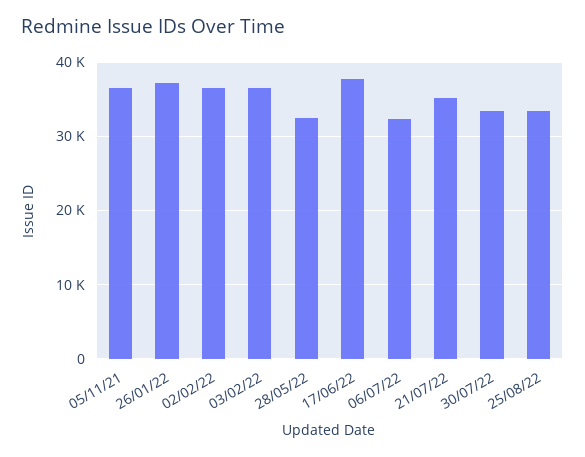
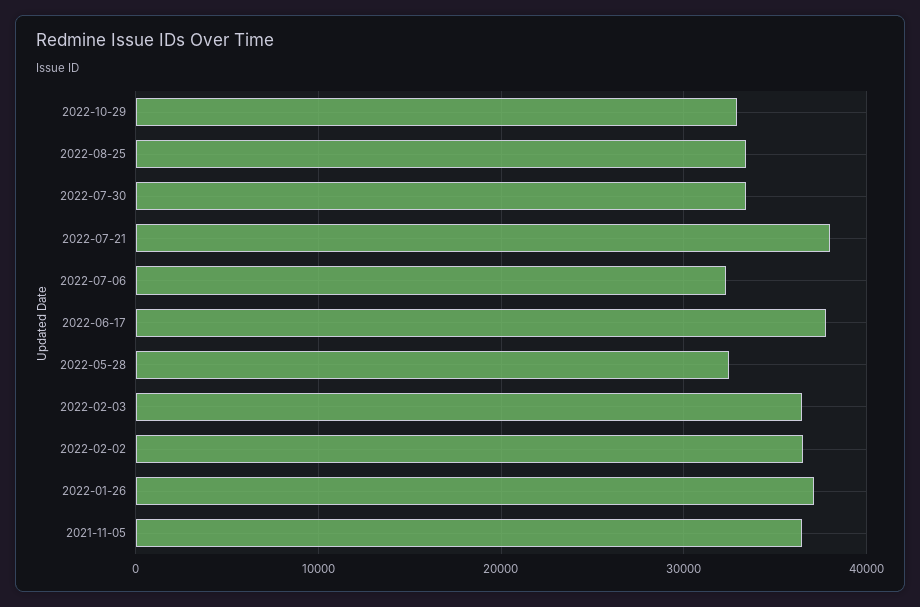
21/07/22: 35000 -> 38000
2022-10-29: none -> 33000

